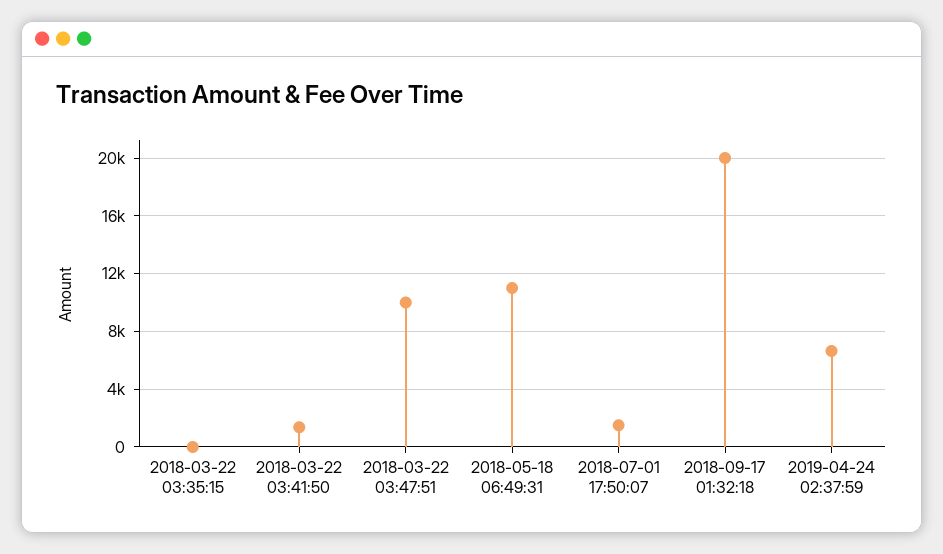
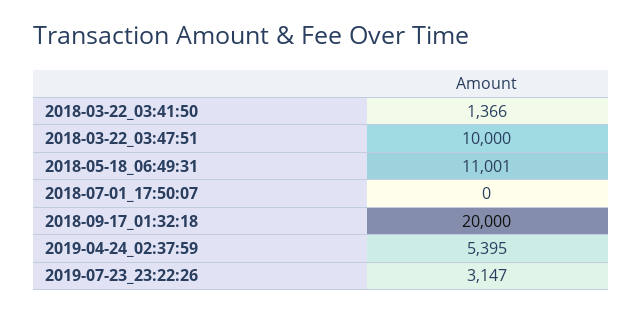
2018-03-22 03:35:15: 0 -> none
2018-07-01 17:50:07: 1500 -> 0
2019-04-24 02:37:59: 6500 -> 5395
2019-07-23_23:22:26: none -> 3147

